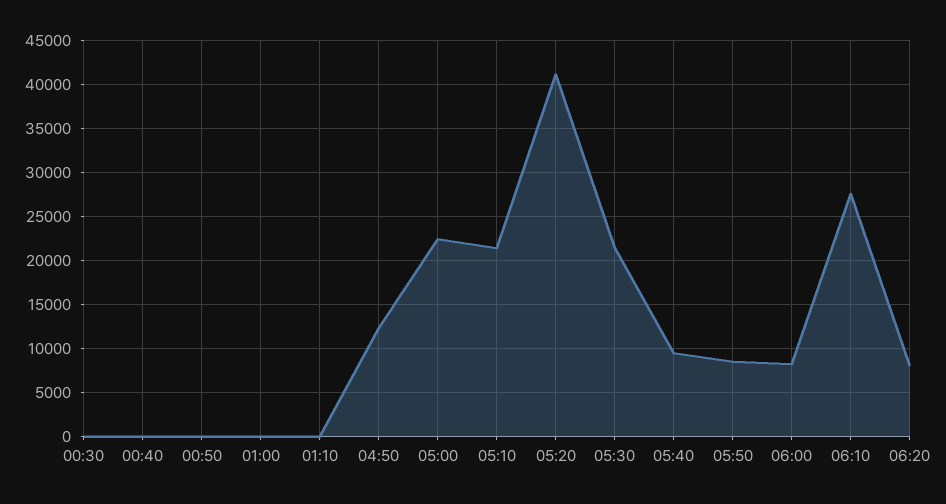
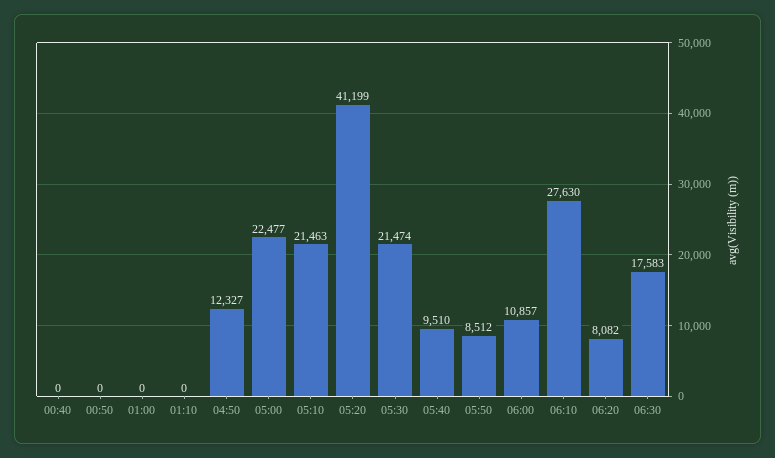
00:30: 0 -> none
06:00: 8000 -> 10857
06:30: none -> 17583

